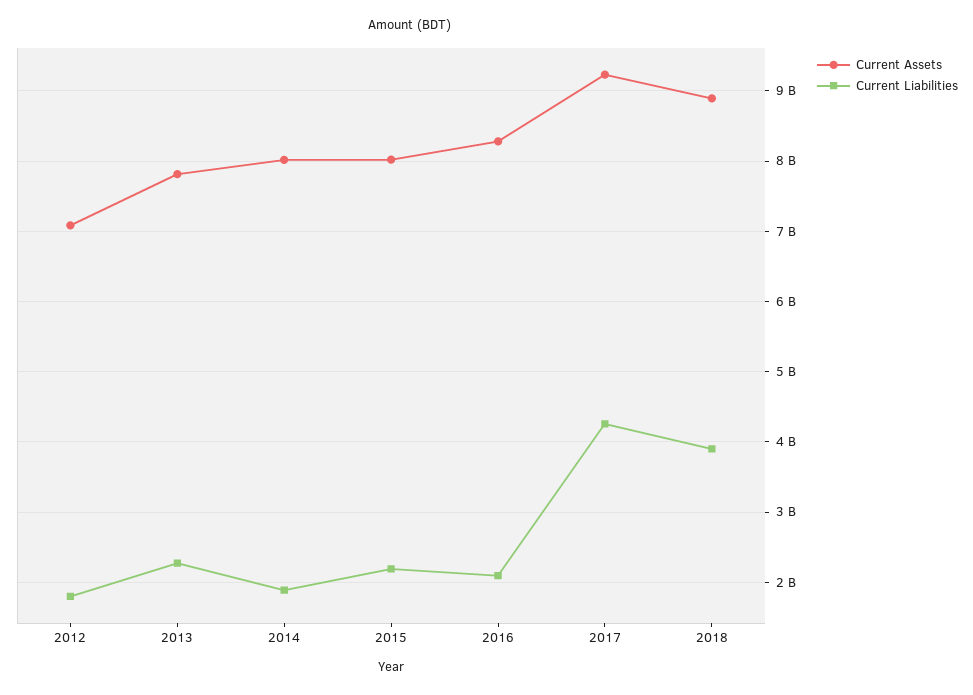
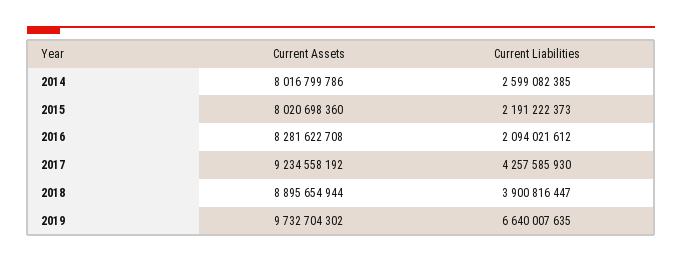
Current Assets, 2012: 7100000000 -> none
Current Liabilities, 2012: 1800000000 -> none
Current Assets, 2013: 7800000000 -> none
Current Liabilities, 2013: 2300000000 -> none
Current Liabilities, 2014: 1900000000 -> 2599082385
Current Assets, 2019: none -> 9732704302
Current Liabilities, 2019: none -> 6640007635

